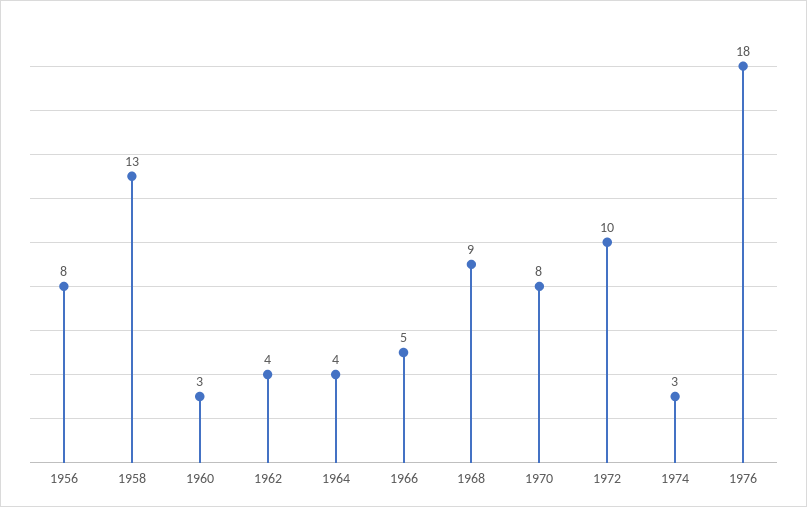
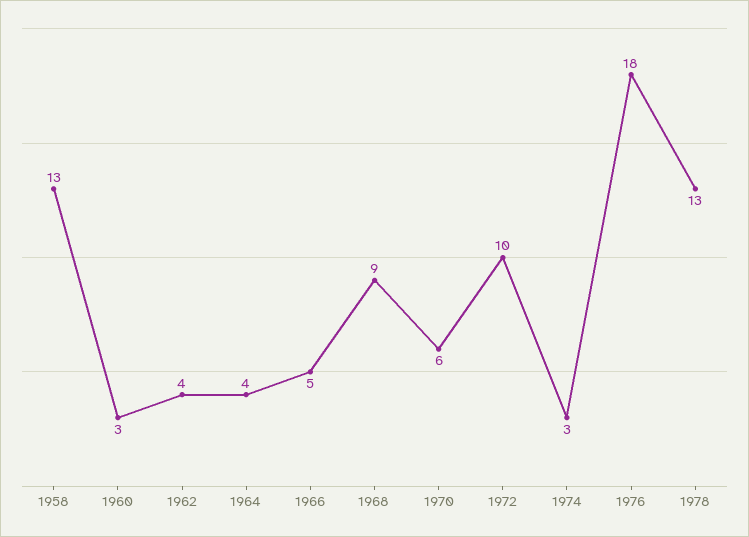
1956: 8 -> none
1970: 8 -> 6
1978: none -> 13

